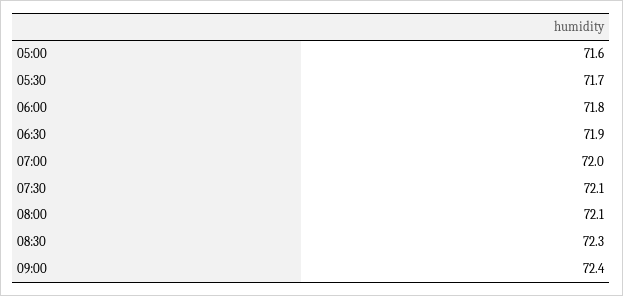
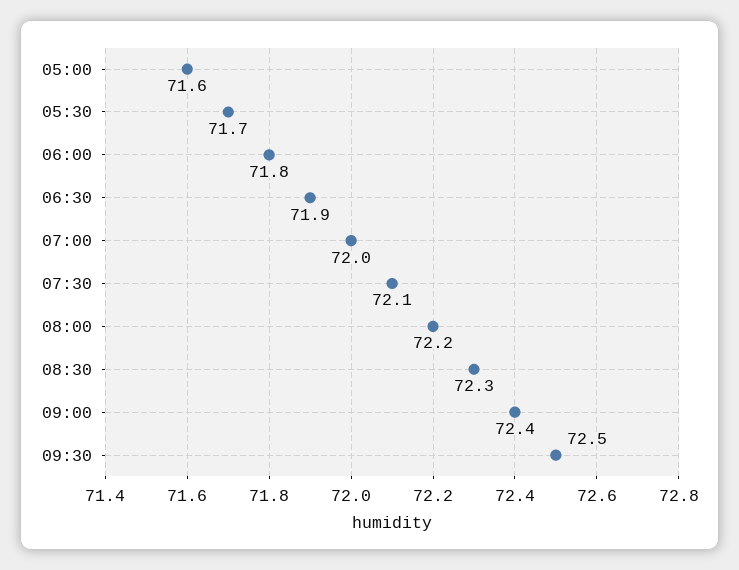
08:00: 72.1 -> 72.2
09:30: none -> 72.5

